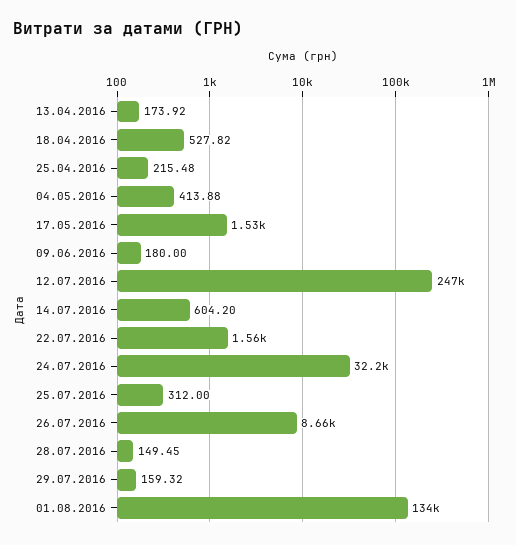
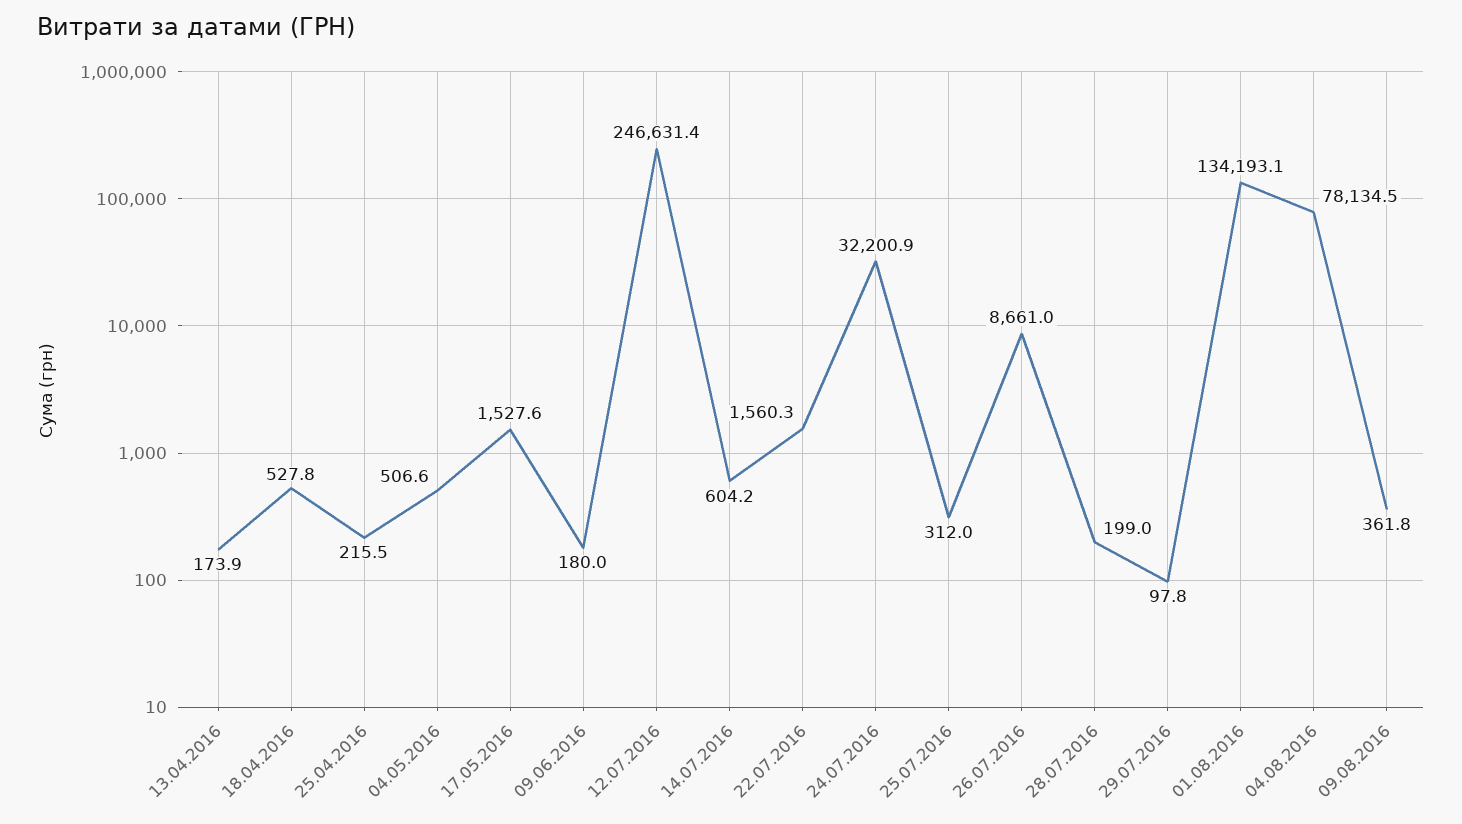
04.05.2016: 413.88 -> 506.6
28.07.2016: 149.45 -> 199
29.07.2016: 159.32 -> 97.8
04.08.2016: none -> 78134.5
09.08.2016: none -> 361.8

